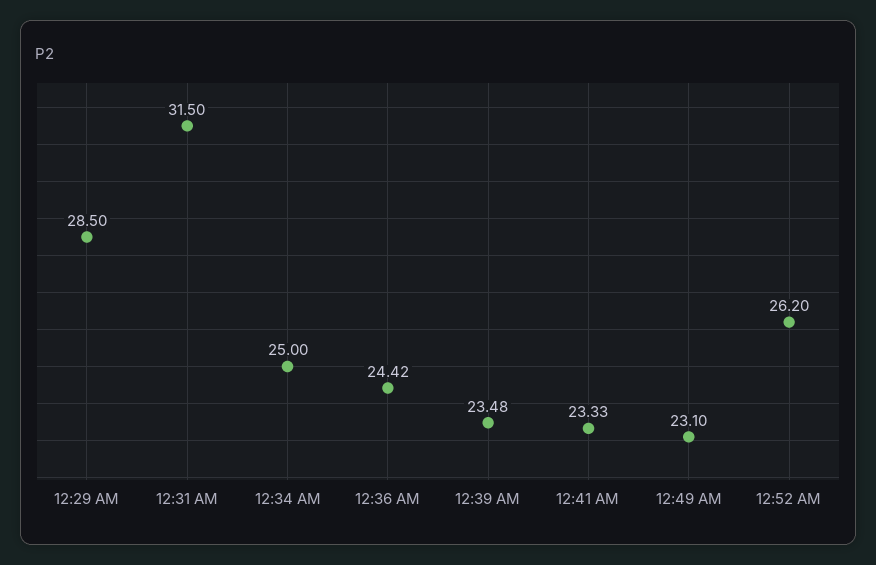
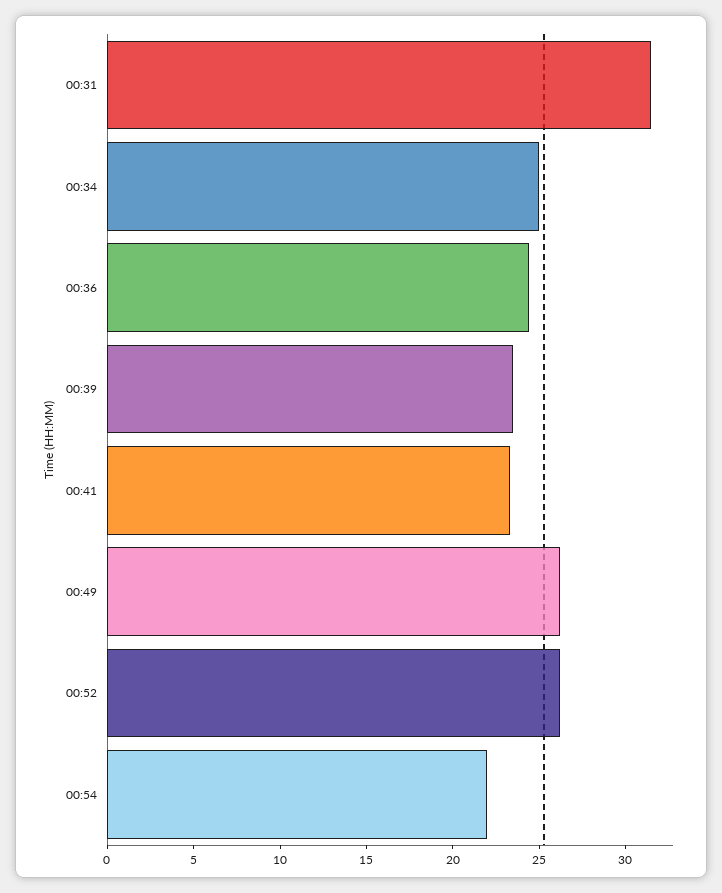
12:29 AM: 28.5 -> none
12:49 AM: 23.1 -> 26
00:54: none -> 22

